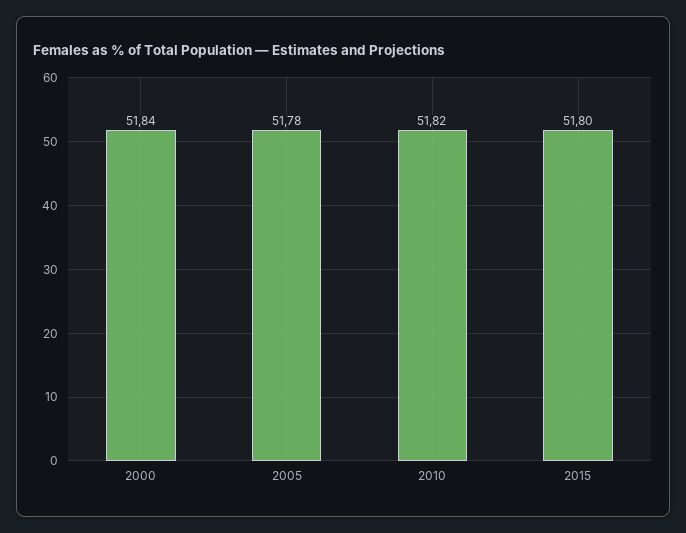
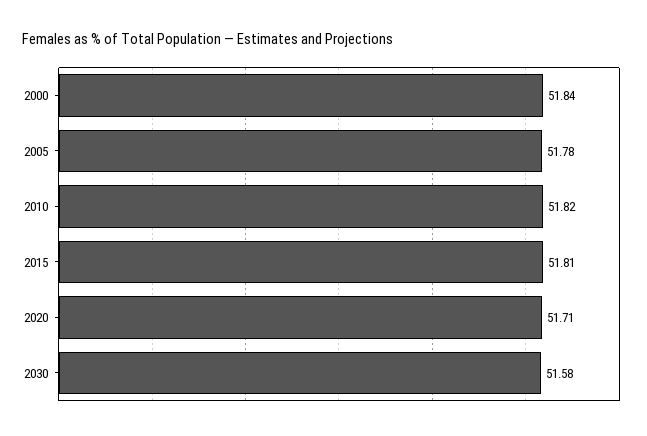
2015: 51.8 -> 51.81
2020: none -> 51.71
2030: none -> 51.58

